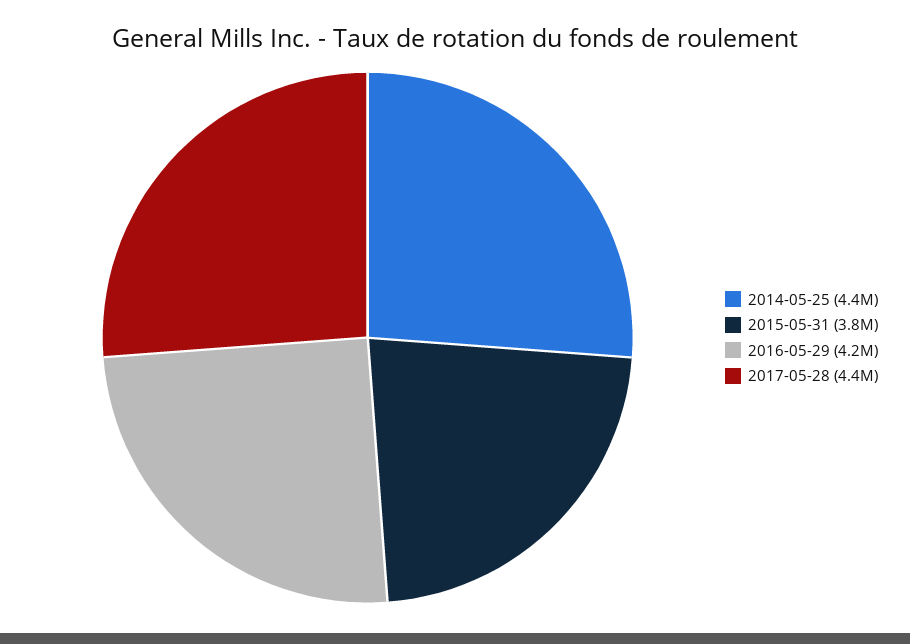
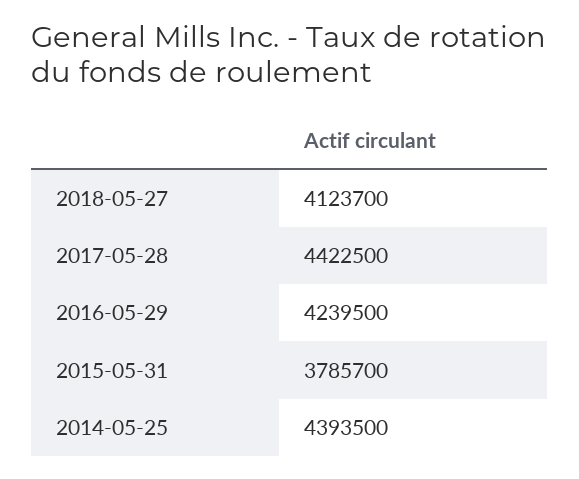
2018-05-27: none -> 4123700

